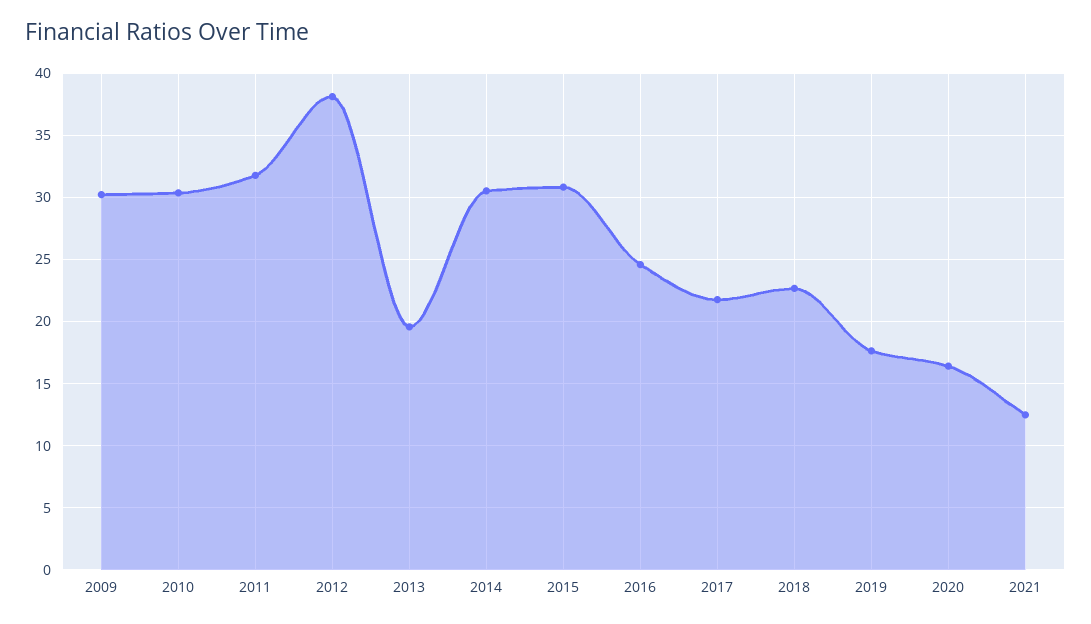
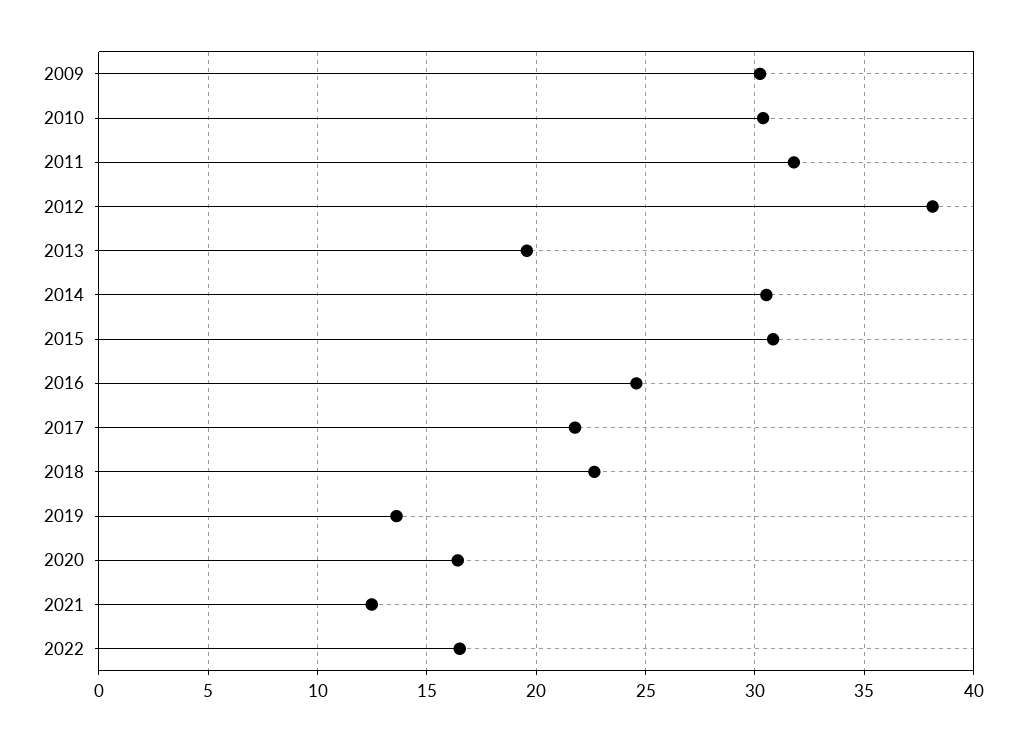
2019: 17.5 -> 13.5
2022: none -> 16.5

